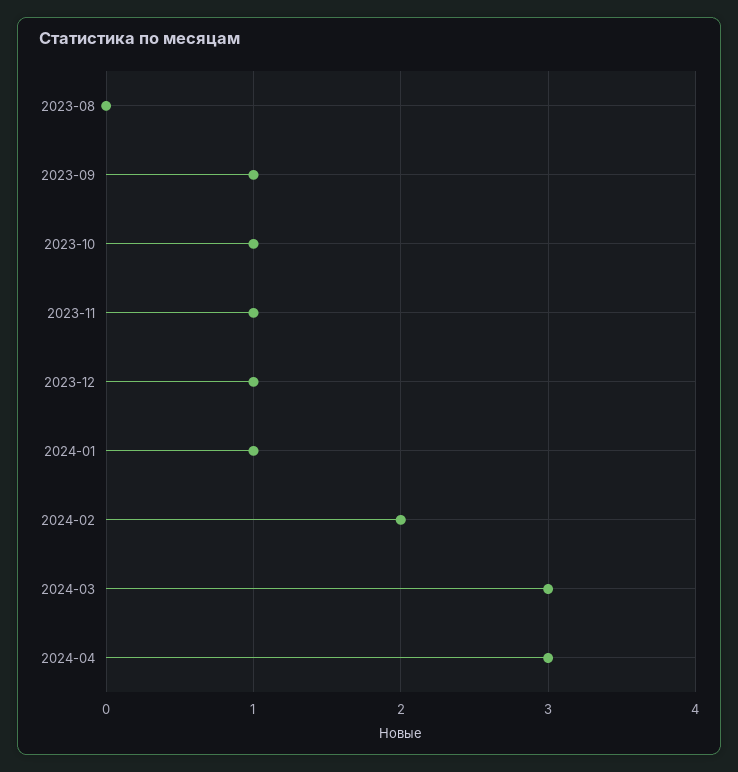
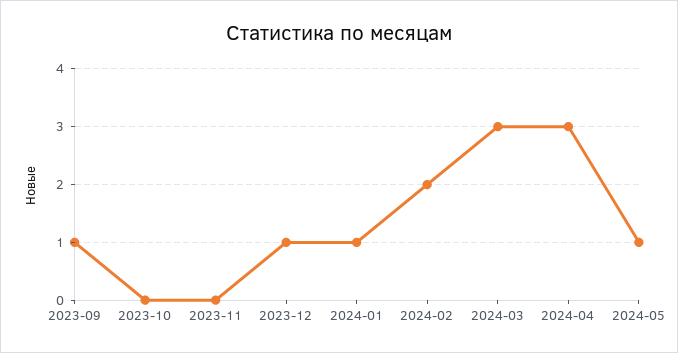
2023-08: 0 -> none
2023-10: 1 -> 0
2023-11: 1 -> 0
2024-05: none -> 1

